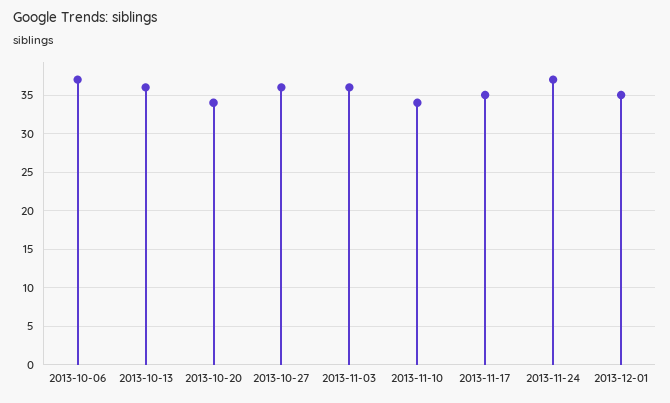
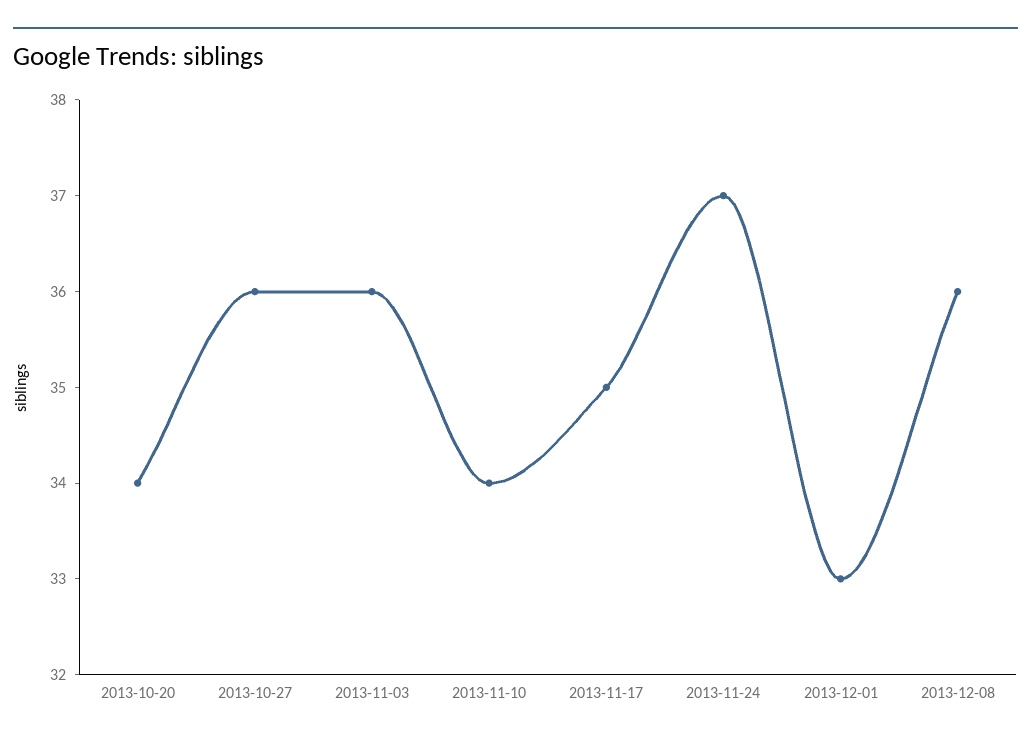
2013-10-06: 37 -> none
2013-10-13: 36 -> none
2013-12-01: 35 -> 33
2013-12-08: none -> 36

